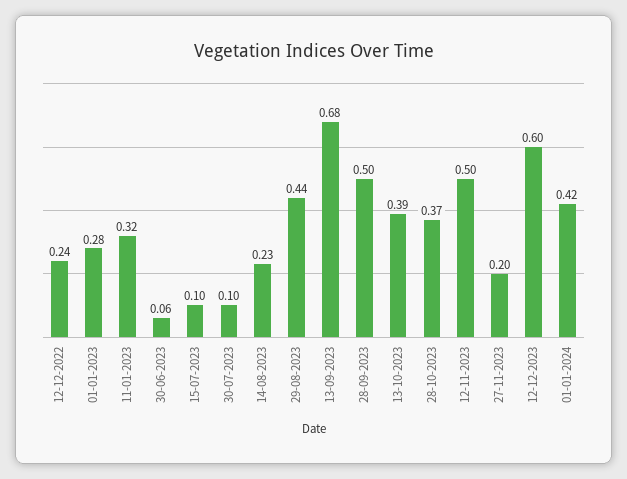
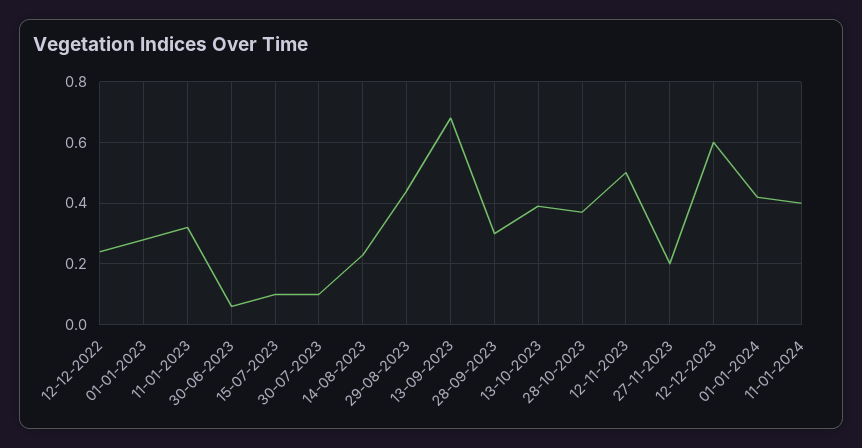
28-09-2023: 0.5 -> 0.3
11-01-2024: none -> 0.4

